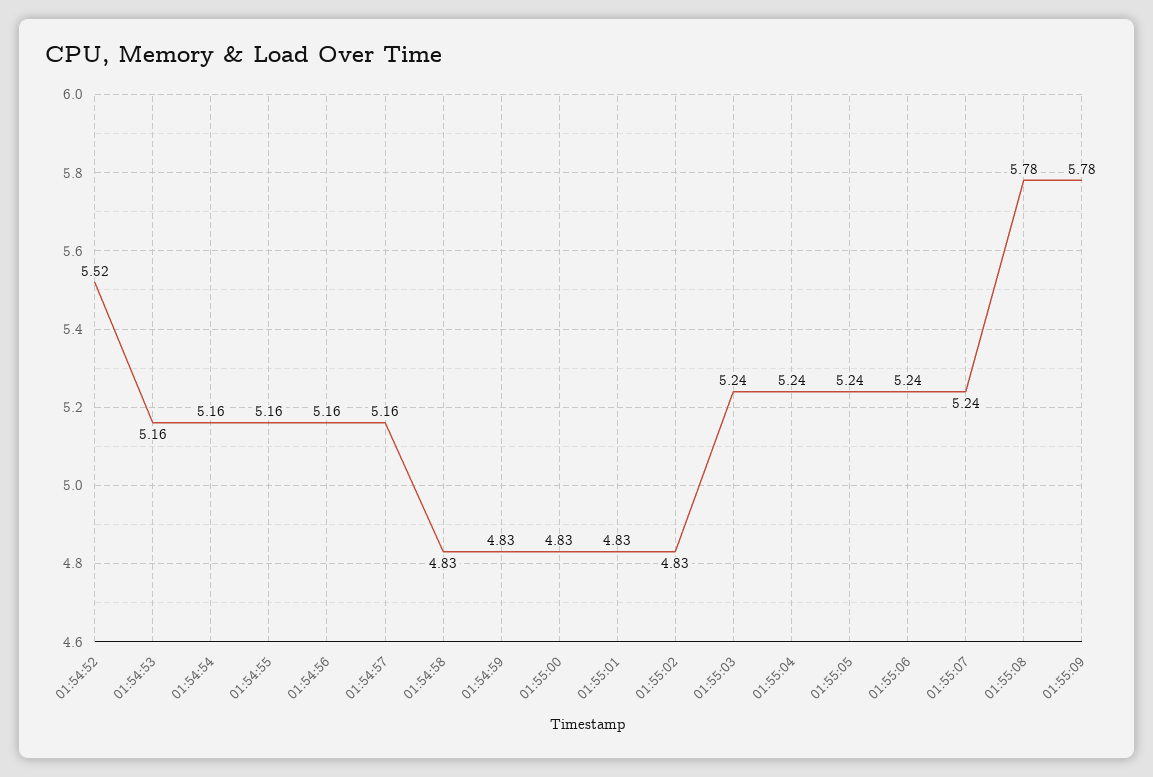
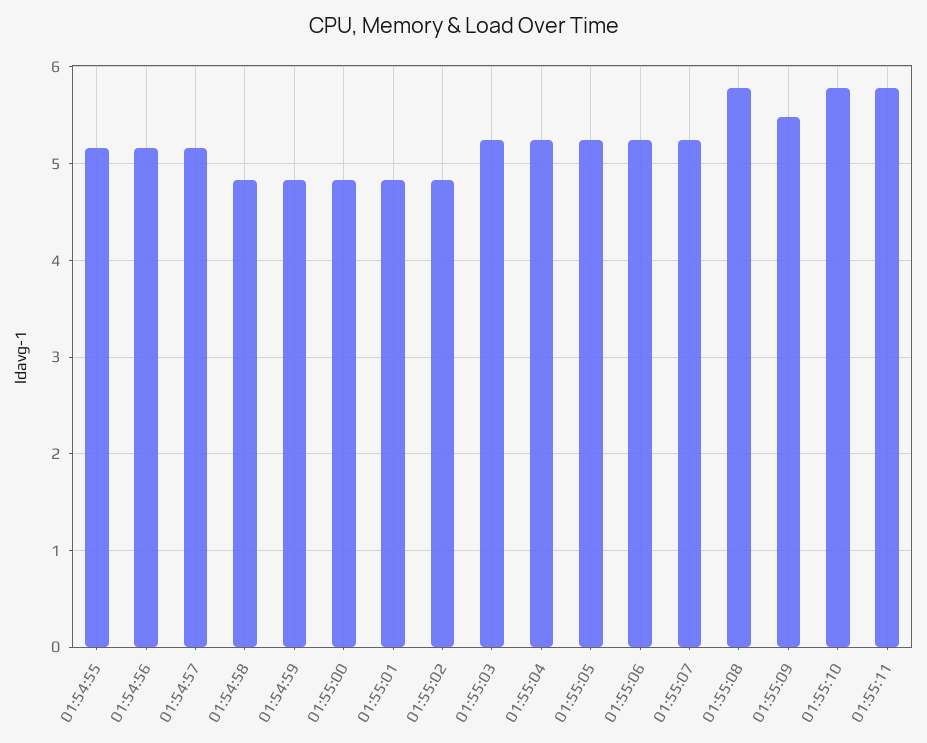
01:54:52: 5.52 -> none
01:54:53: 5.16 -> none
01:54:54: 5.16 -> none
01:55:09: 5.78 -> 5.5
01:55:10: none -> 5.8
01:55:11: none -> 5.8

